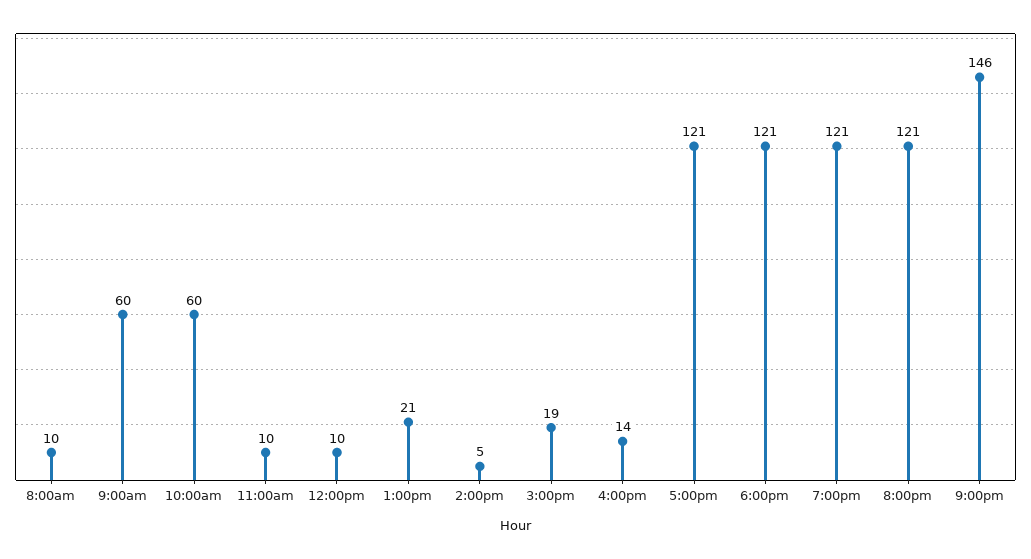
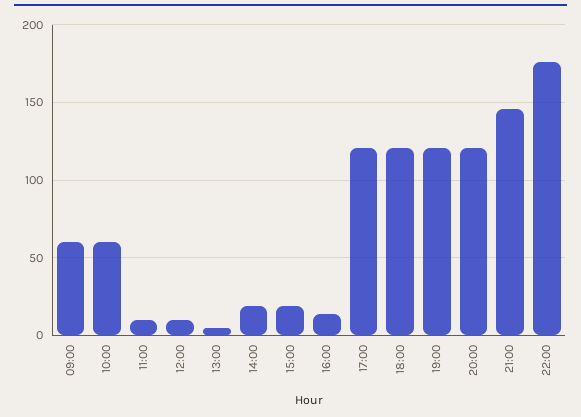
8:00am: 10 -> none
1:00pm: 21 -> 5
2:00pm: 5 -> 20
22:00: none -> 175

